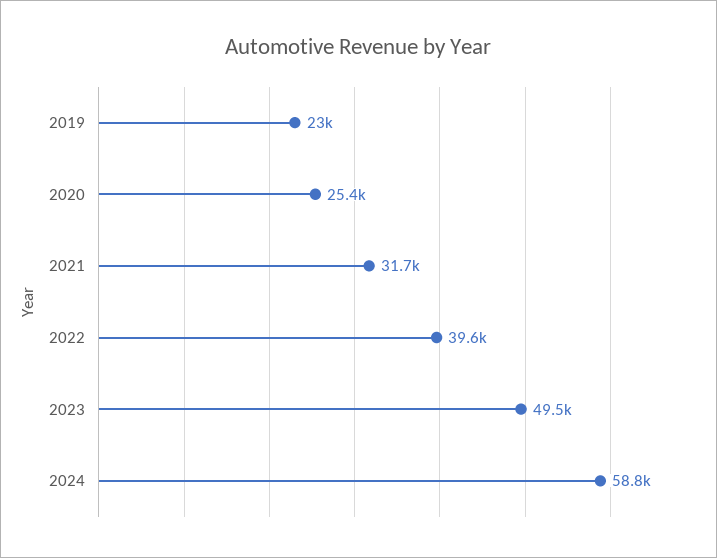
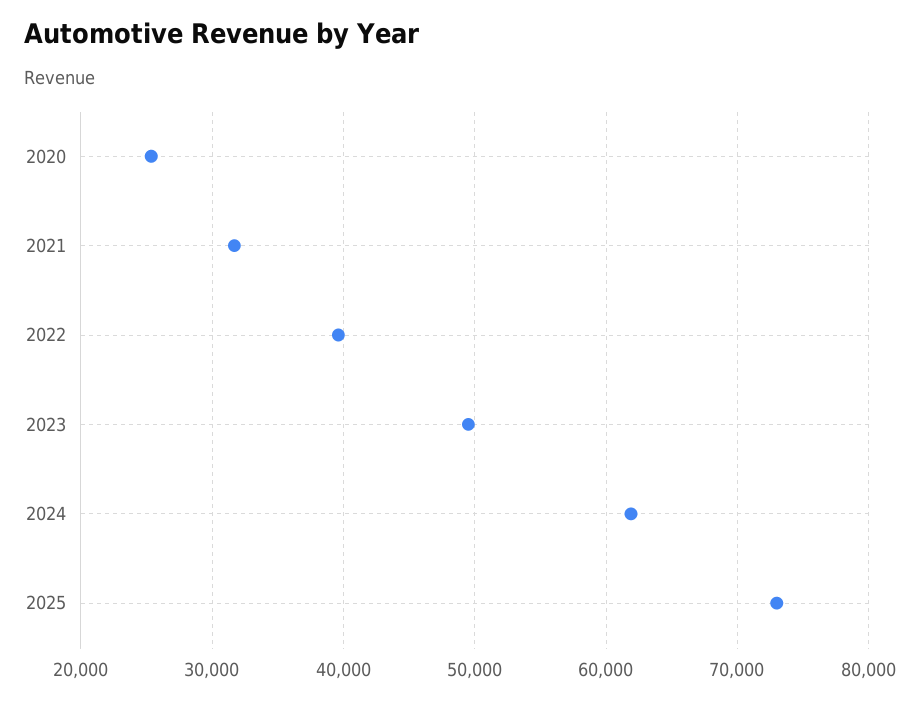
2019: 23000 -> none
2024: 58800 -> 62000
2025: none -> 73000

